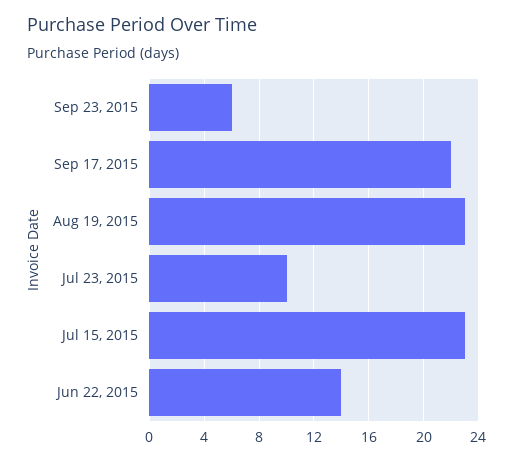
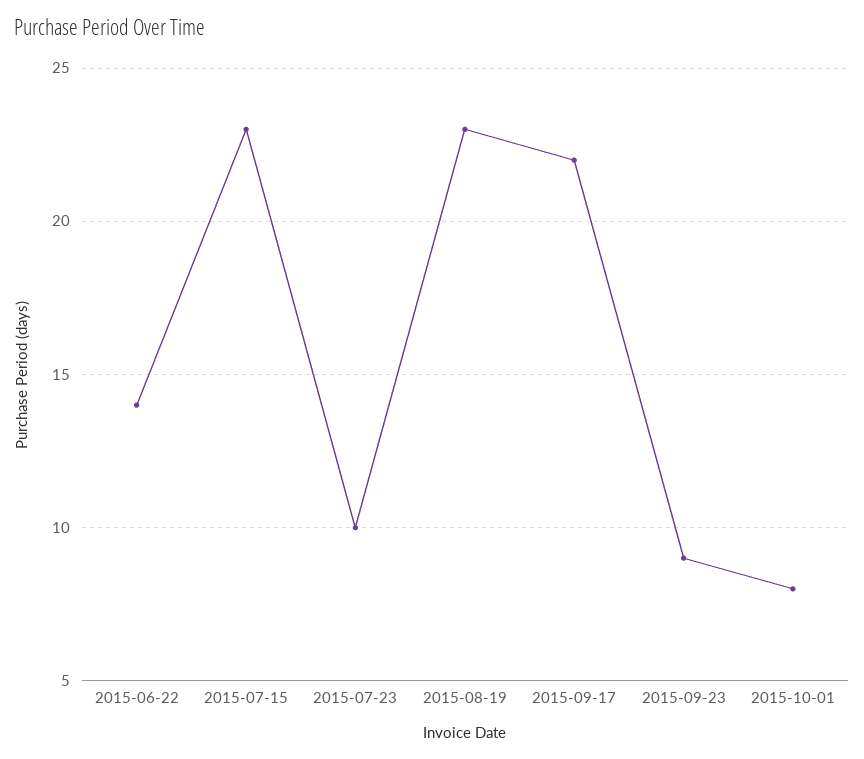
Sep 23, 2015: 6 -> 9
2015-10-01: none -> 8

